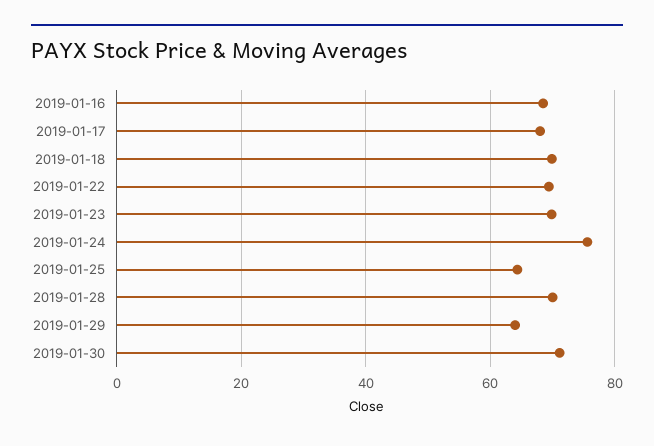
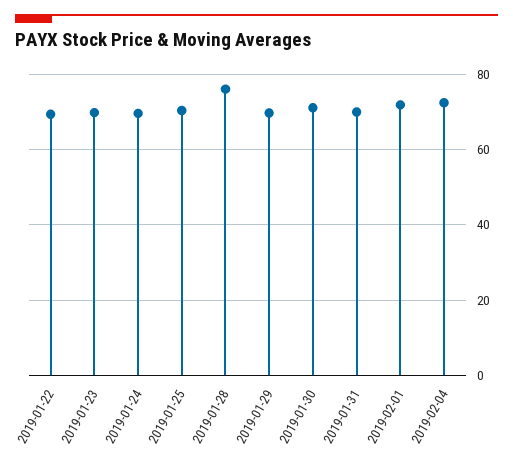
2019-01-16: 68 -> none
2019-01-17: 68 -> none
2019-01-18: 70 -> none
2019-01-24: 76 -> 70
2019-01-25: 64 -> 70
2019-01-28: 70 -> 76
2019-01-29: 64 -> 70
2019-01-31: none -> 70
2019-02-01: none -> 72
2019-02-04: none -> 72

